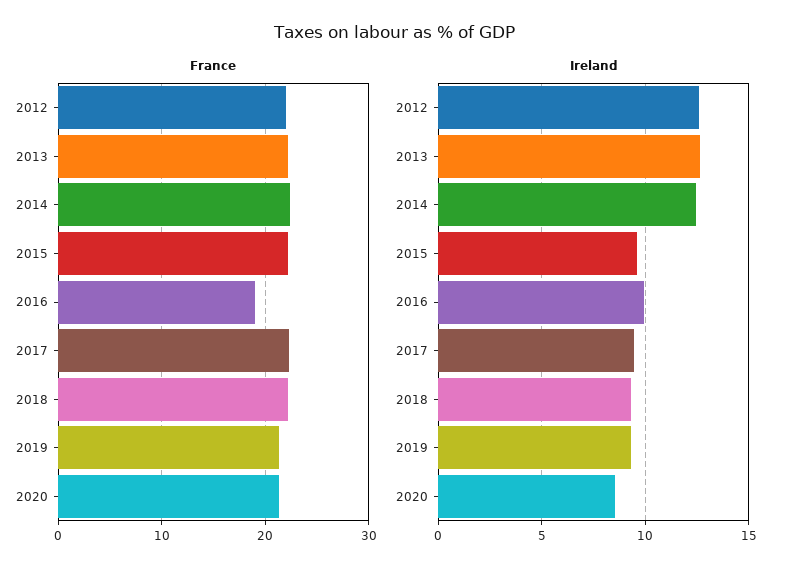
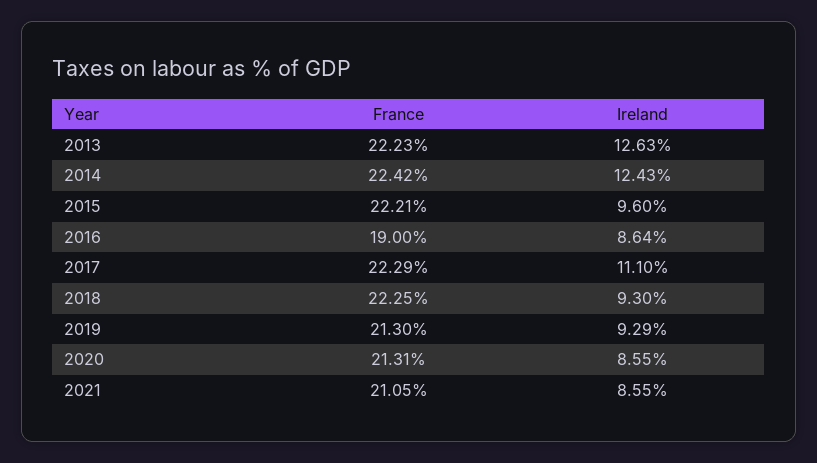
France, 2012: 22 -> none
Ireland, 2012: 12.5 -> none
Ireland, 2016: 10 -> 8.64
Ireland, 2017: 9.5 -> 11.1
France, 2021: none -> 21.05
Ireland, 2021: none -> 8.55

